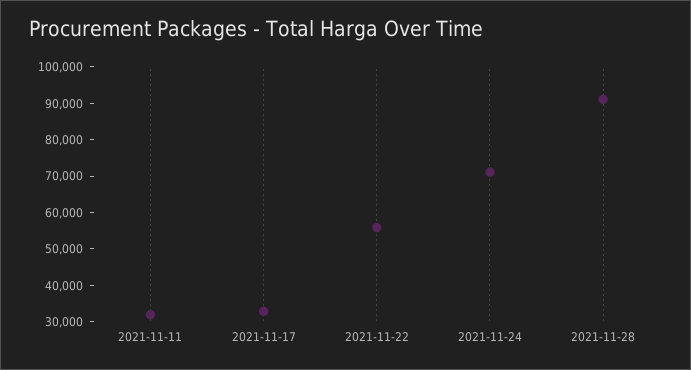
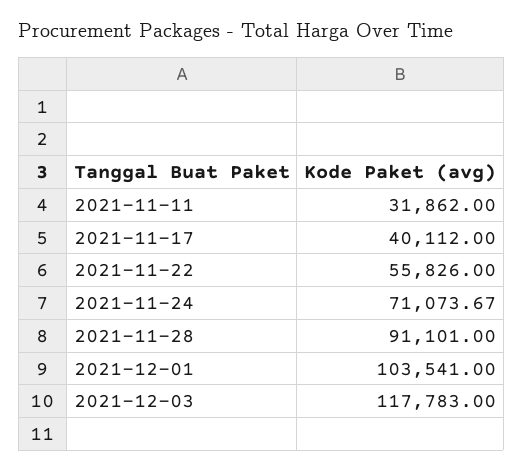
2021-11-17: 32500 -> 40112
2021-12-01: none -> 103541
2021-12-03: none -> 117783

